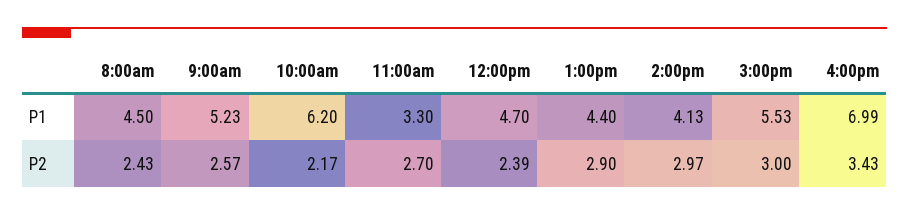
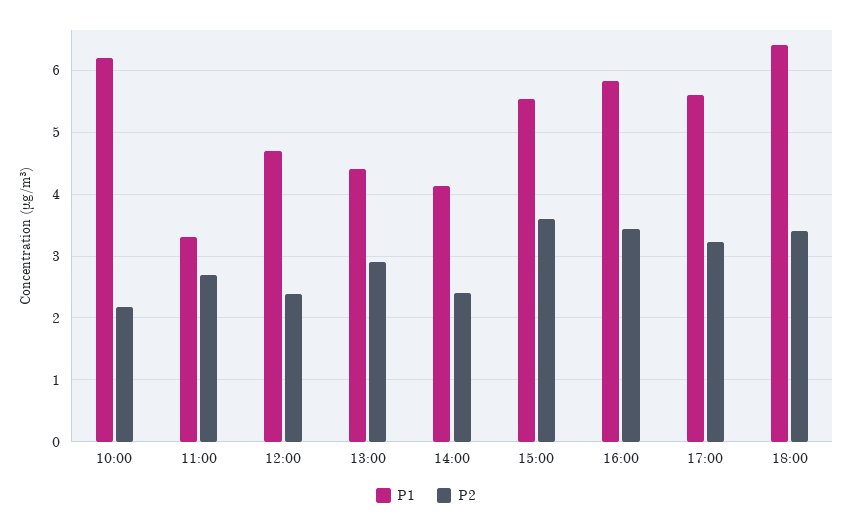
P1, 8:00am: 4.5 -> none
P1, 9:00am: 5.23 -> none
P1, 4:00pm: 6.99 -> 5.8
P2, 8:00am: 2.43 -> none
P2, 9:00am: 2.57 -> none
P2, 2:00pm: 2.97 -> 2.4
P2, 3:00pm: 3 -> 3.6
P1, 17:00: none -> 5.6
P2, 17:00: none -> 3.2
P1, 18:00: none -> 6.4
P2, 18:00: none -> 3.4

